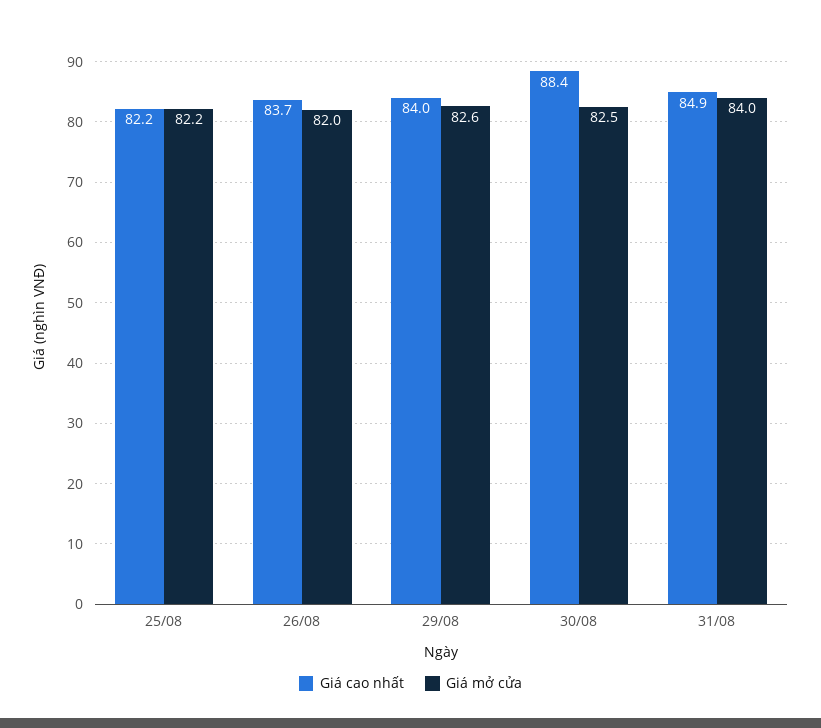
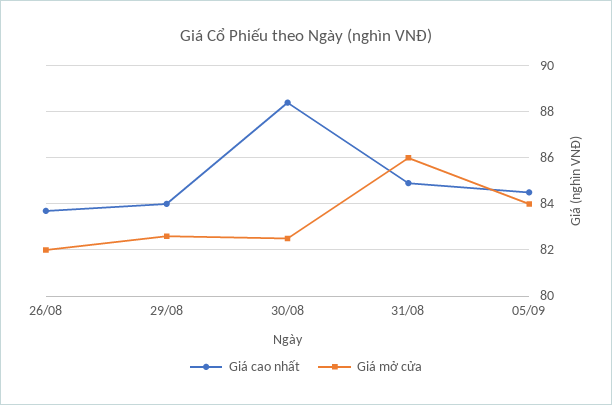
Giá cao nhất, 25/08: 82.2 -> none
Giá mở cửa, 25/08: 82.2 -> none
Giá mở cửa, 31/08: 84 -> 86
Giá cao nhất, 05/09: none -> 84.5
Giá mở cửa, 05/09: none -> 84

